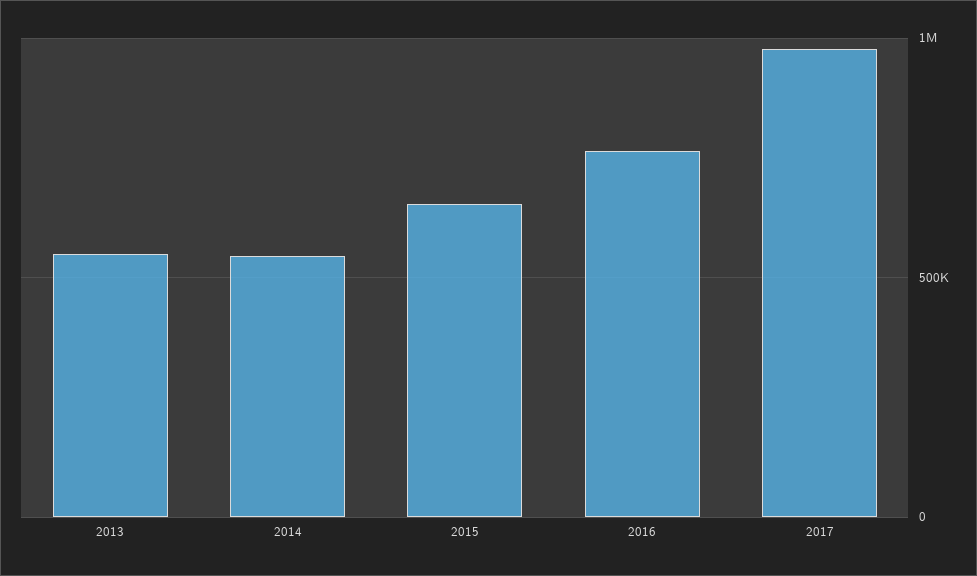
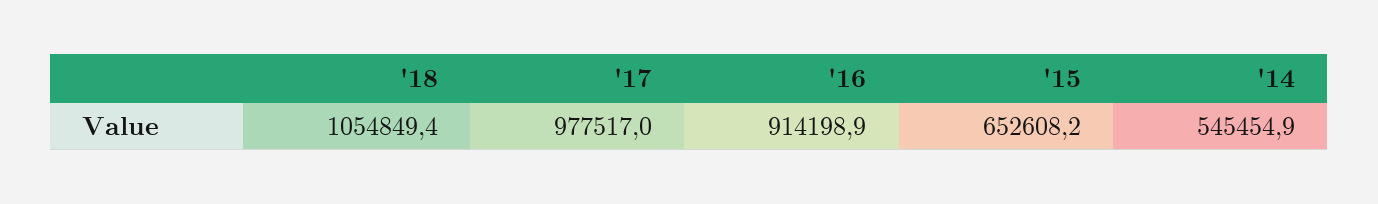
2013: 550000 -> none
2016: 750000 -> 914198.9
'18: none -> 1054849.4

